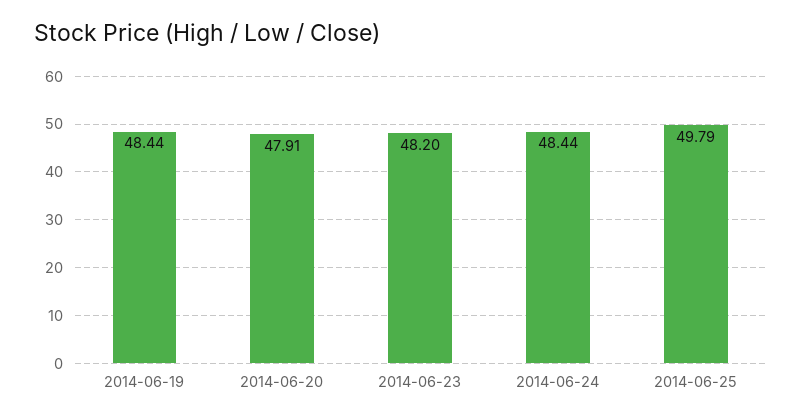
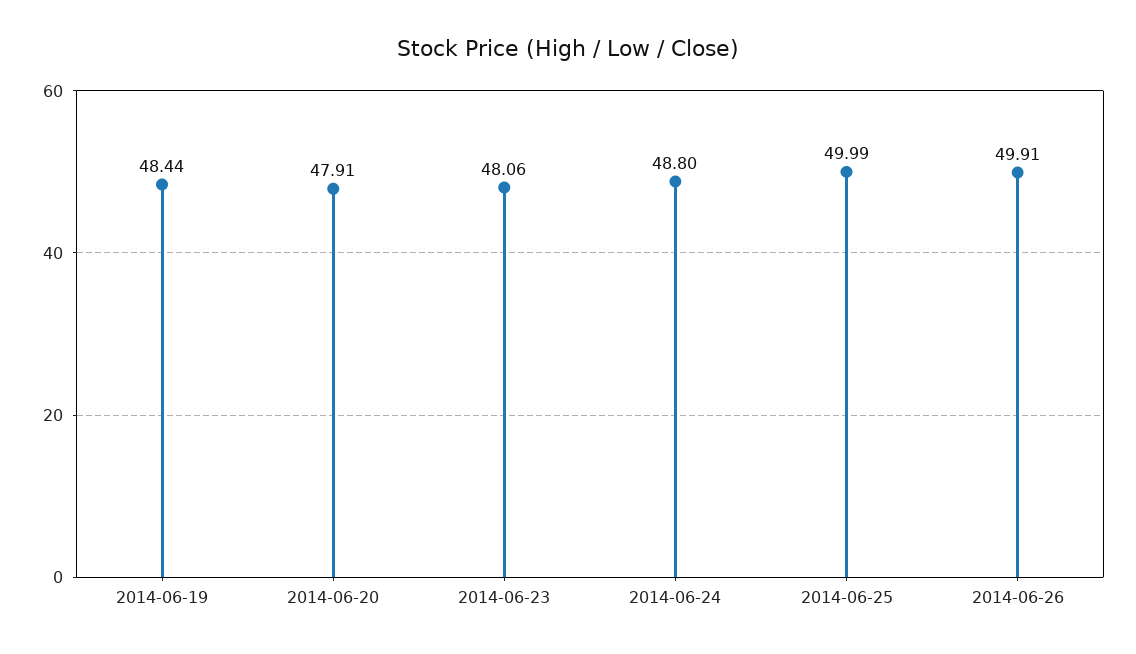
2014-06-23: 48.2 -> 48.06
2014-06-24: 48.44 -> 48.8
2014-06-25: 49.79 -> 49.99
2014-06-26: none -> 49.91

